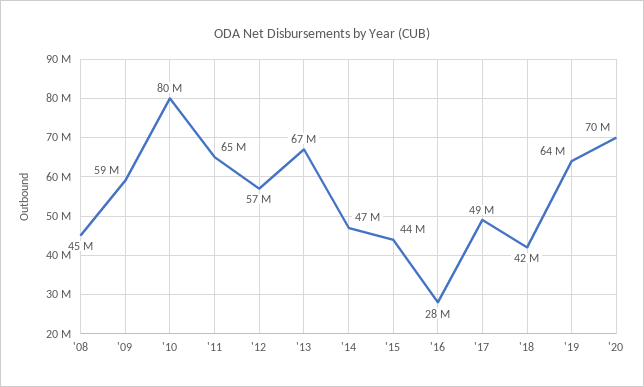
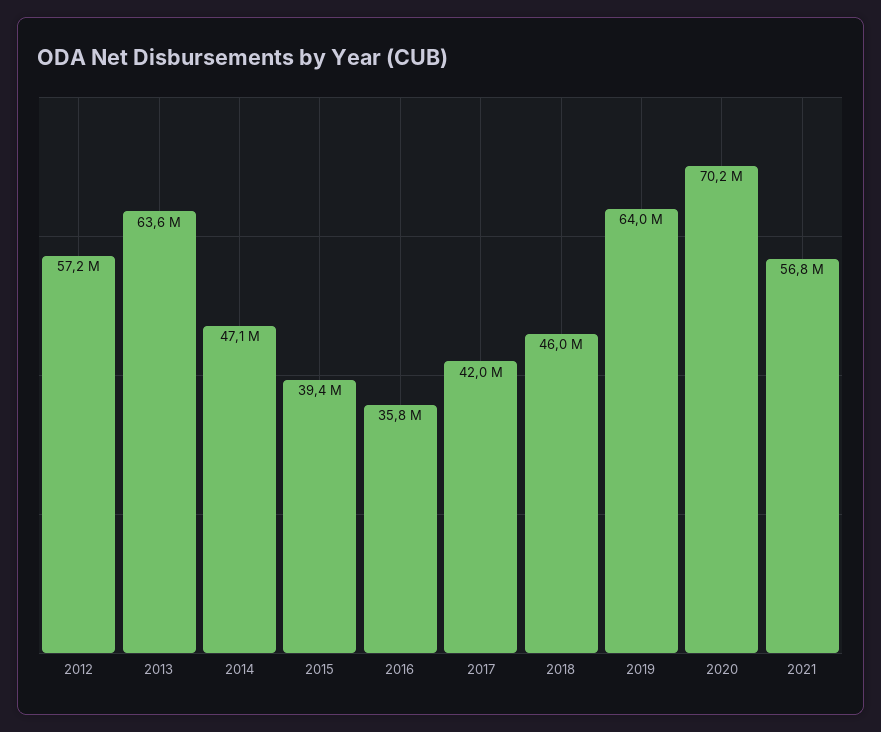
'08: 45000000 -> none
'09: 59000000 -> none
'10: 80000000 -> none
'11: 65000000 -> none
'13: 67000000 -> 63600000
'15: 44000000 -> 39400000
'16: 28000000 -> 35800000
'17: 49000000 -> 42000000
'18: 42000000 -> 46000000
2021: none -> 56800000

